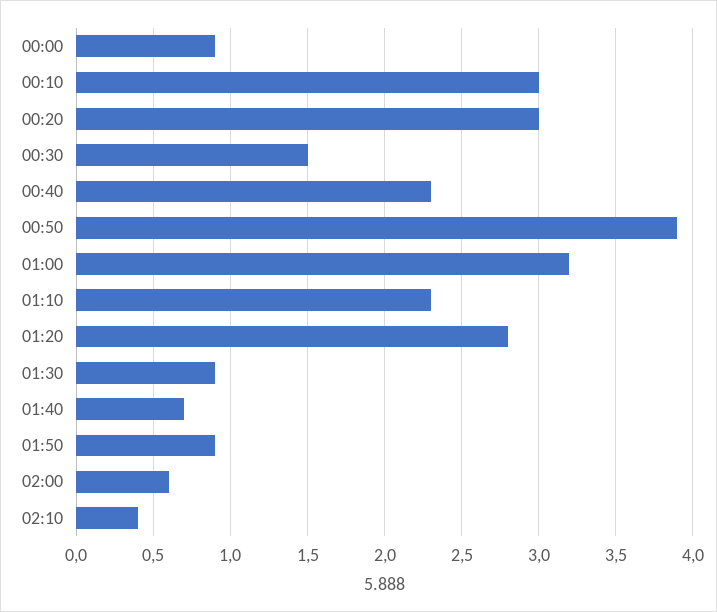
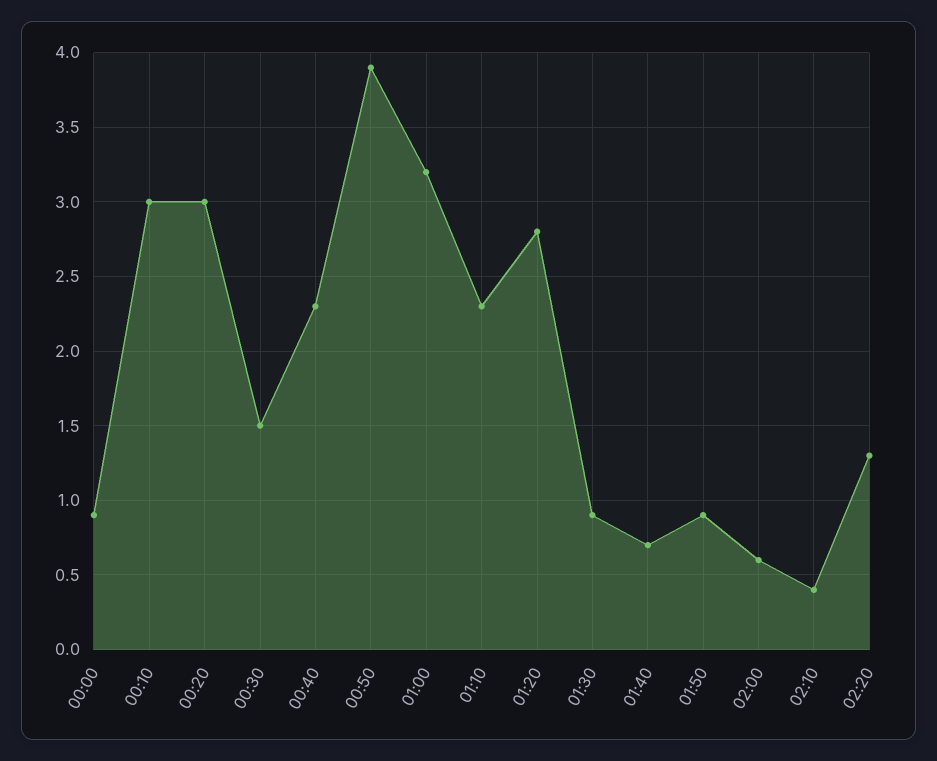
02:20: none -> 1.3

